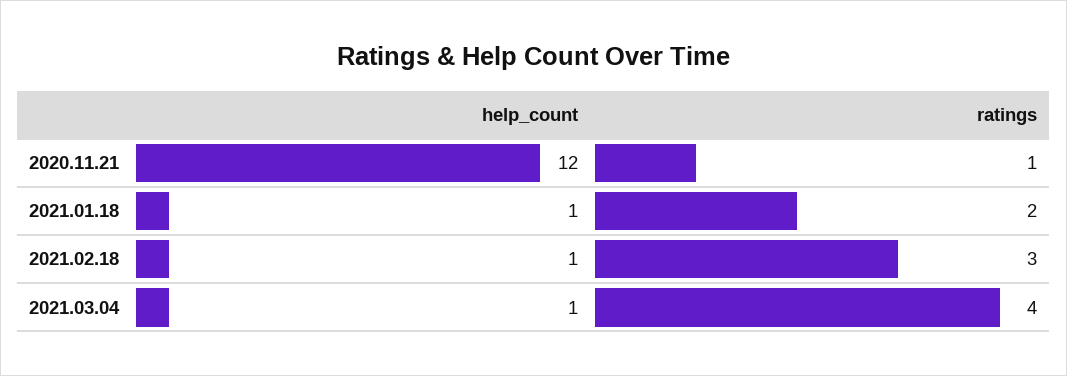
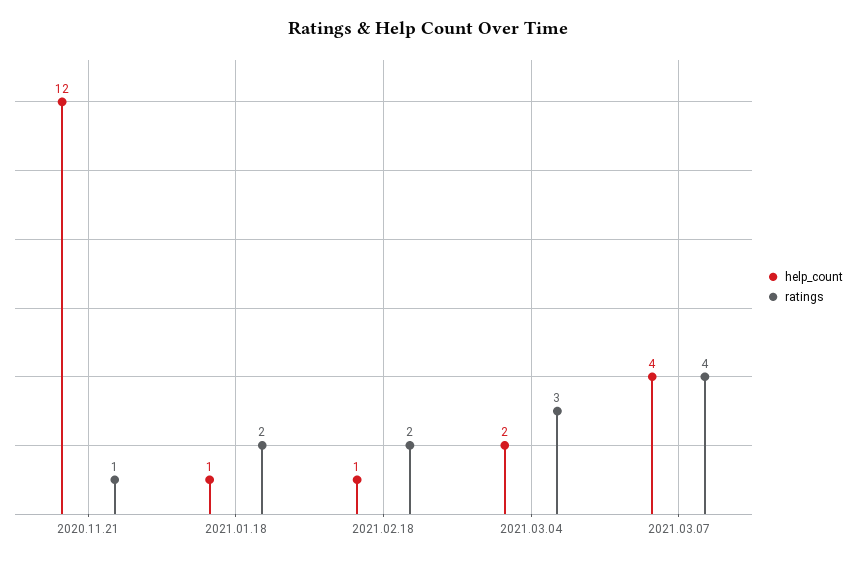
ratings, 2021.02.18: 3 -> 2
help_count, 2021.03.04: 1 -> 2
ratings, 2021.03.04: 4 -> 3
help_count, 2021.03.07: none -> 4
ratings, 2021.03.07: none -> 4

